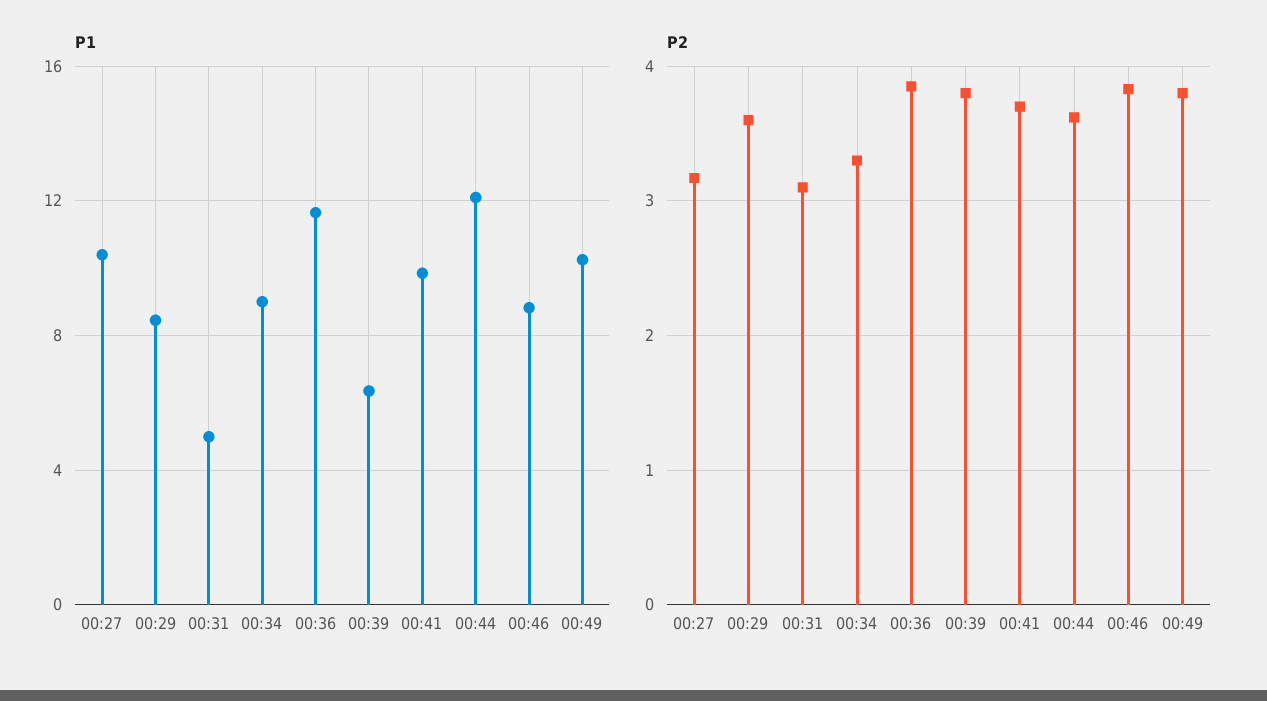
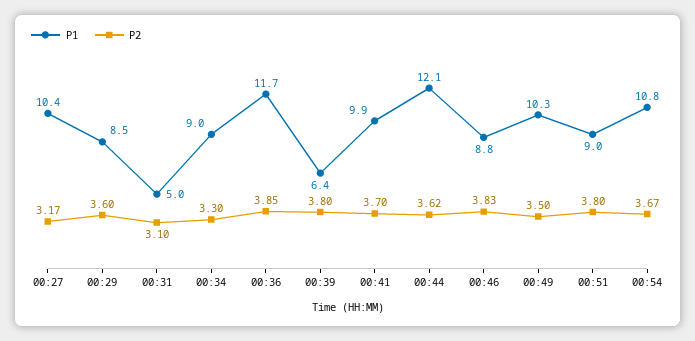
P2, 00:49: 3.8 -> 3.5
P1, 00:51: none -> 9
P2, 00:51: none -> 3.8
P1, 00:54: none -> 10.8
P2, 00:54: none -> 3.67

